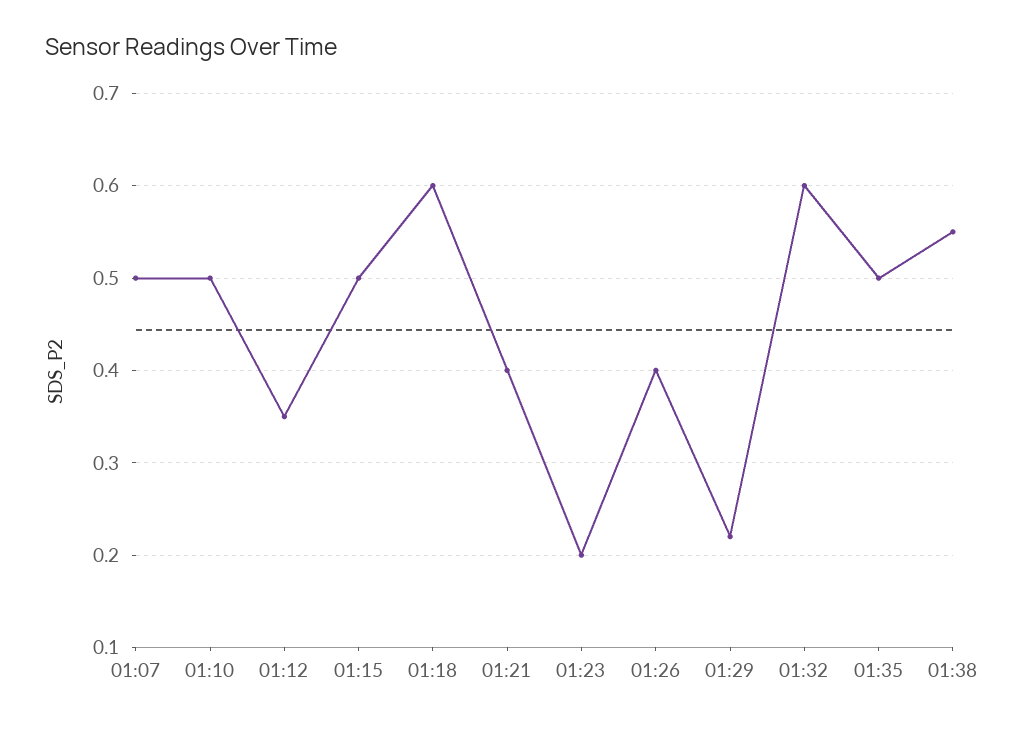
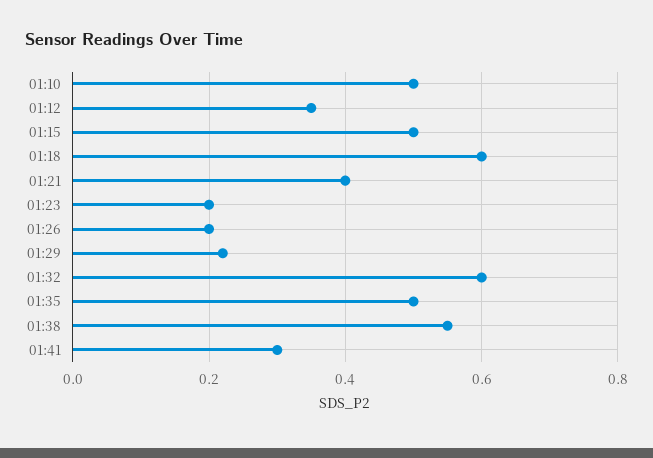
01:07: 0.5 -> none
01:26: 0.4 -> 0.2
01:41: none -> 0.3

